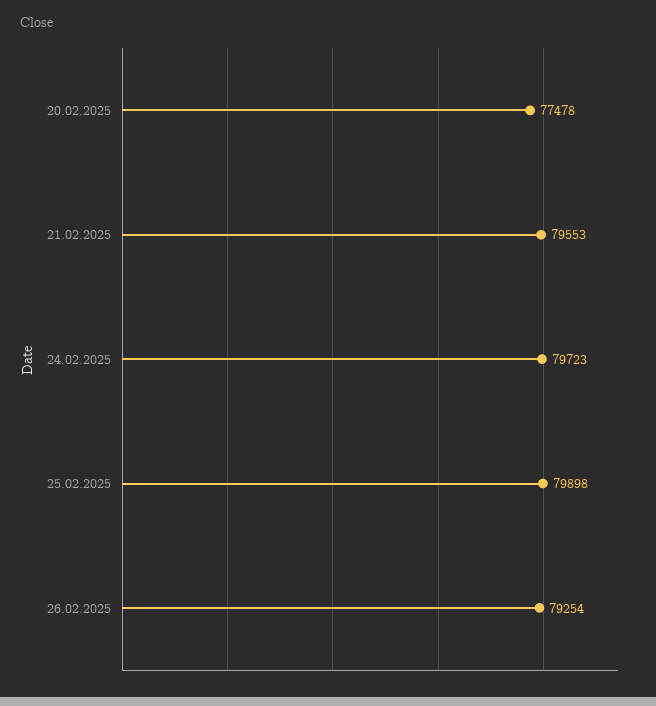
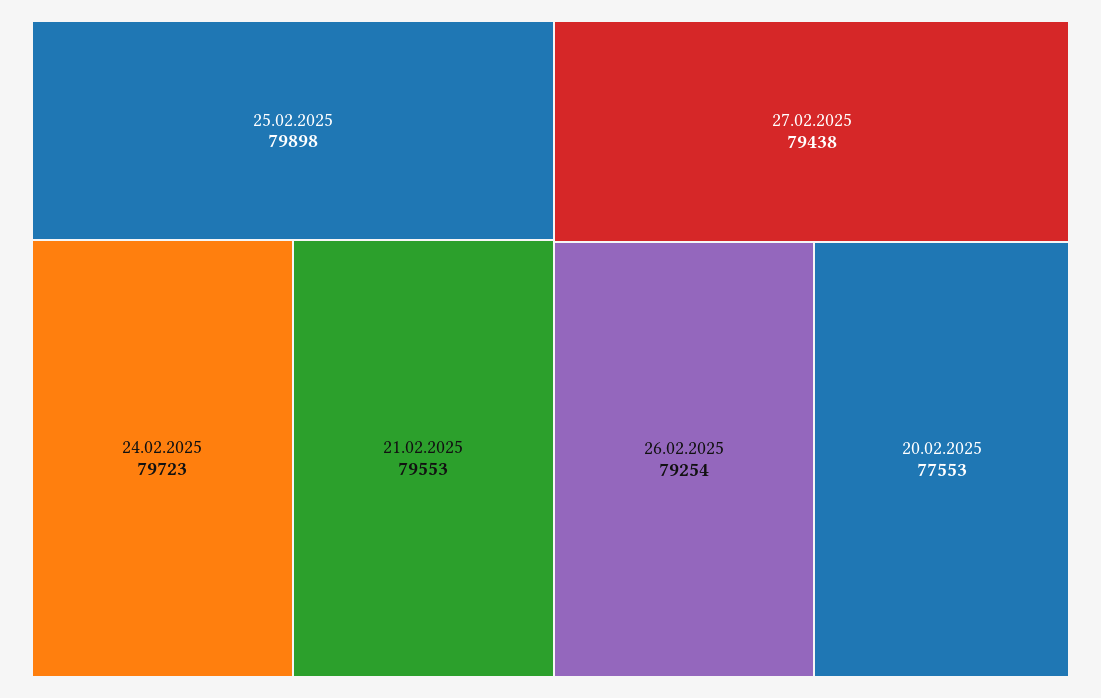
20.02.2025: 77478 -> 77553
27.02.2025: none -> 79438

